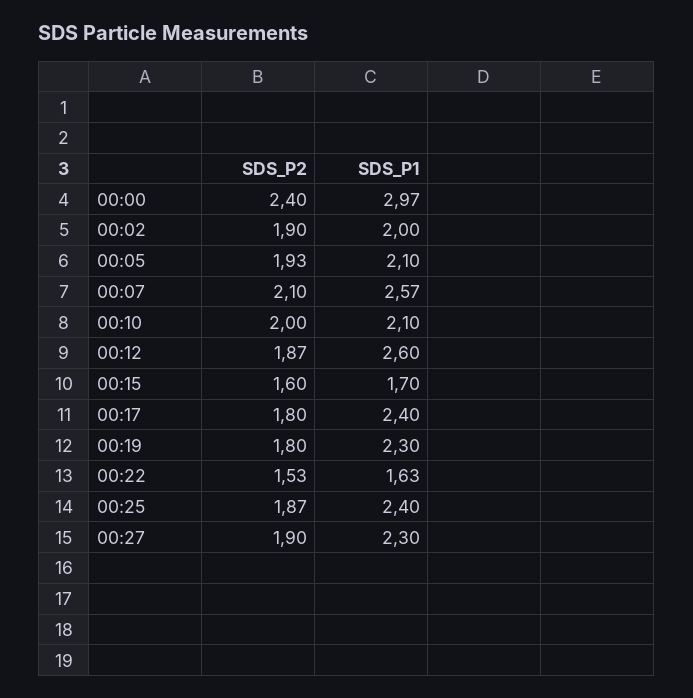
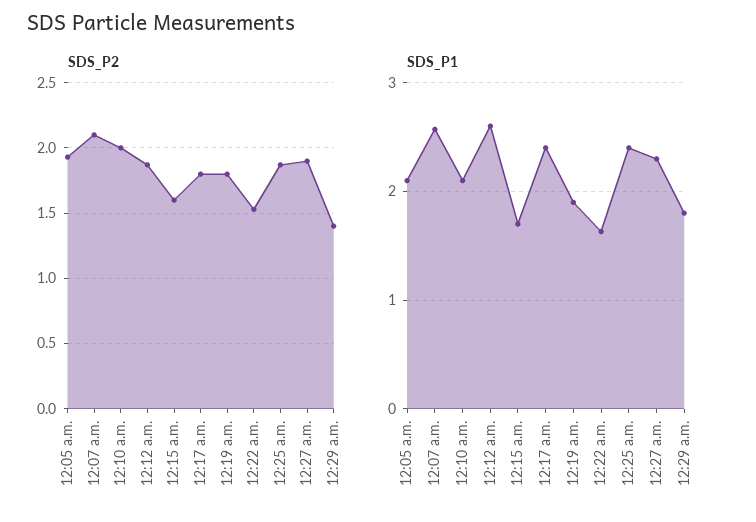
SDS_P2, 00:00: 2.4 -> none
SDS_P1, 00:00: 2.97 -> none
SDS_P2, 00:02: 1.9 -> none
SDS_P1, 00:02: 2 -> none
SDS_P1, 00:19: 2.3 -> 1.9
SDS_P2, 12:29 a.m.: none -> 1.4
SDS_P1, 12:29 a.m.: none -> 1.8

